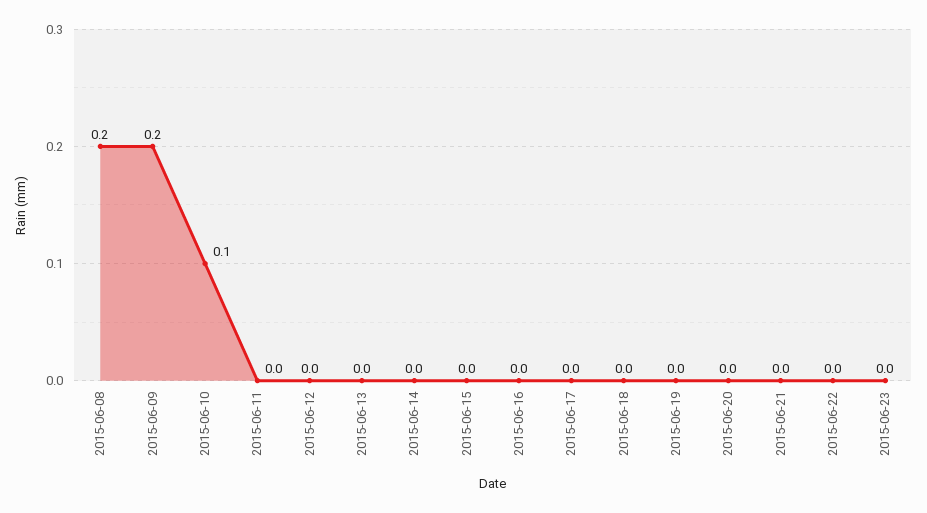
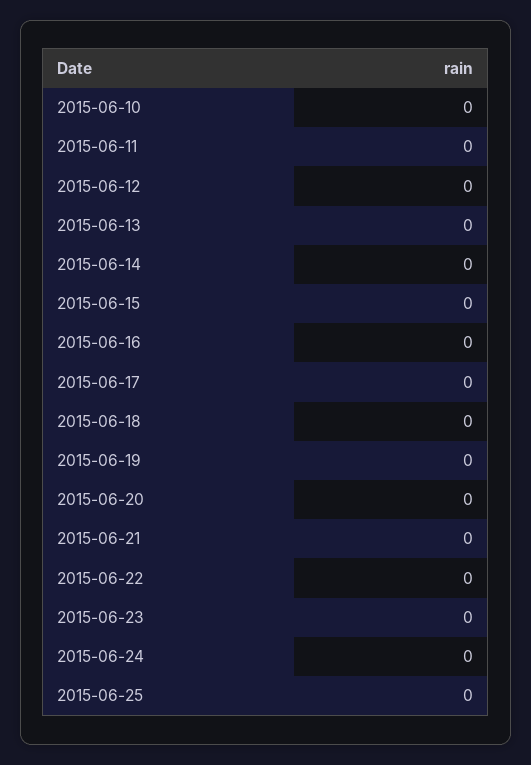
2015-06-08: 0.2 -> none
2015-06-09: 0.2 -> none
2015-06-10: 0.1 -> 0
2015-06-24: none -> 0
2015-06-25: none -> 0

